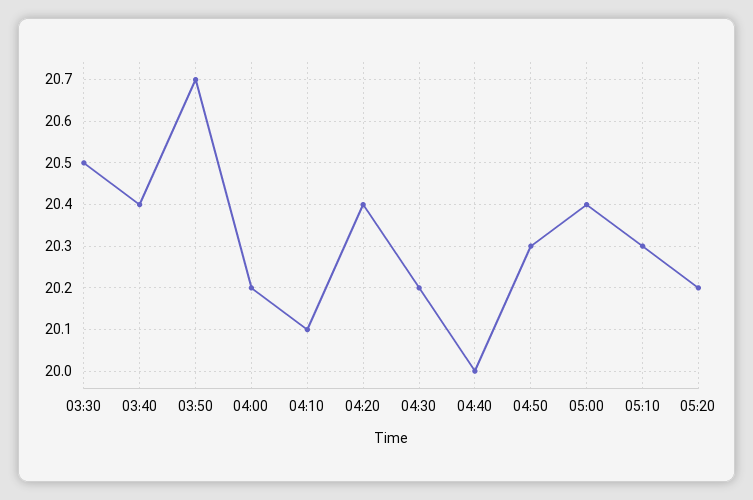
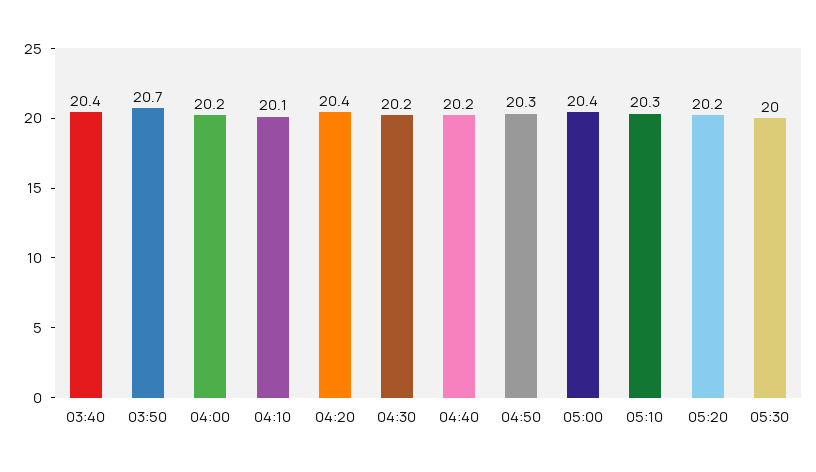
03:30: 20.5 -> none
04:40: 20 -> 20.2
05:30: none -> 20

